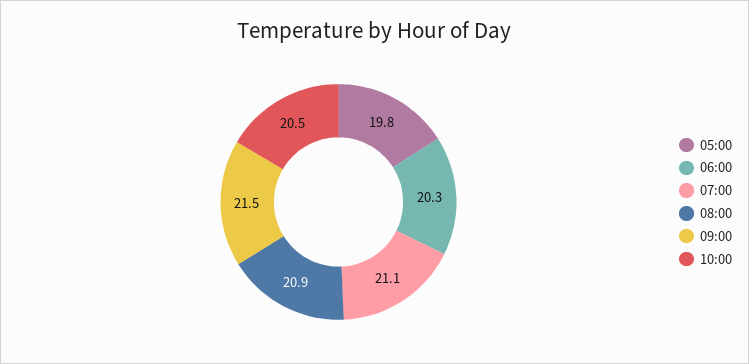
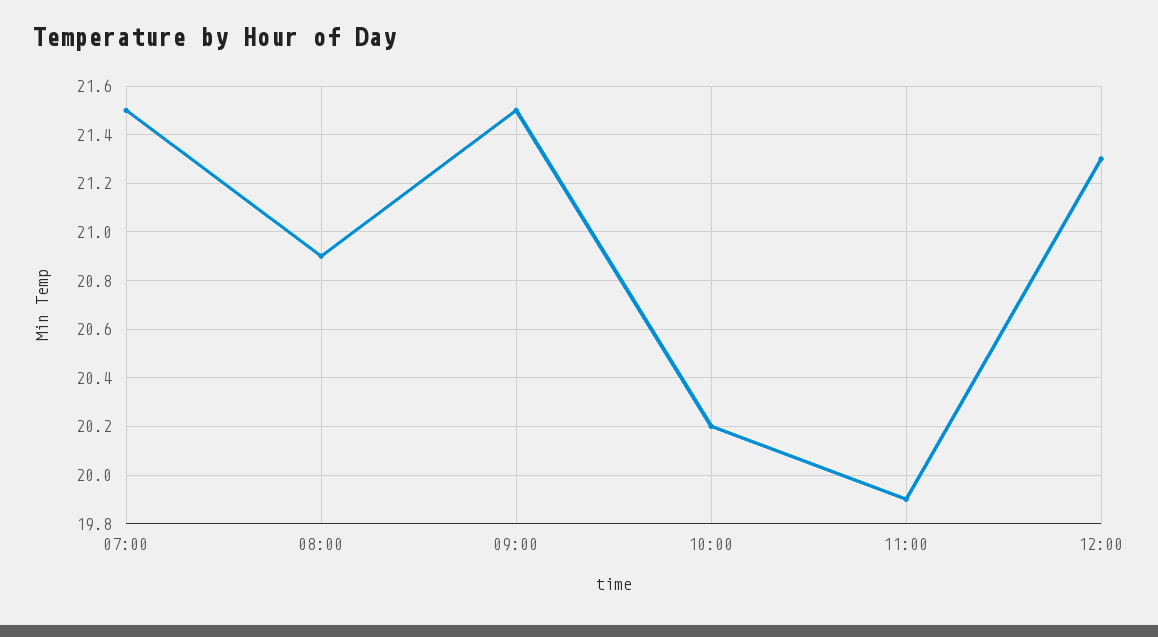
05:00: 19.8 -> none
06:00: 20.3 -> none
07:00: 21.1 -> 21.5
10:00: 20.5 -> 20.2
11:00: none -> 19.9
12:00: none -> 21.3

